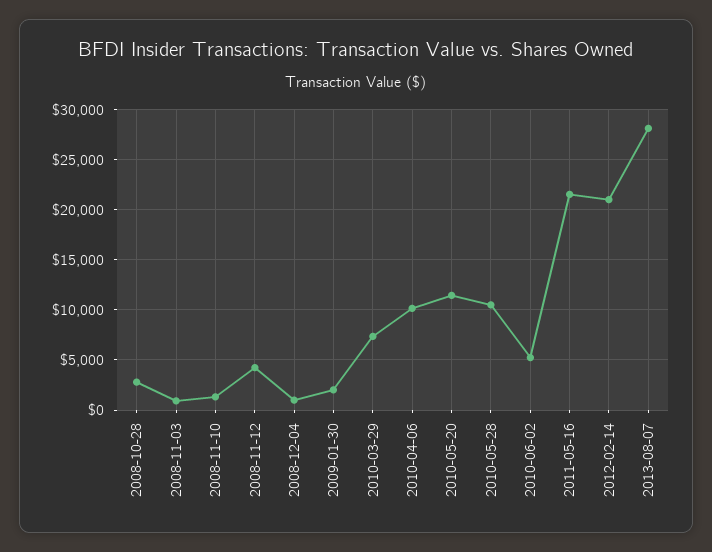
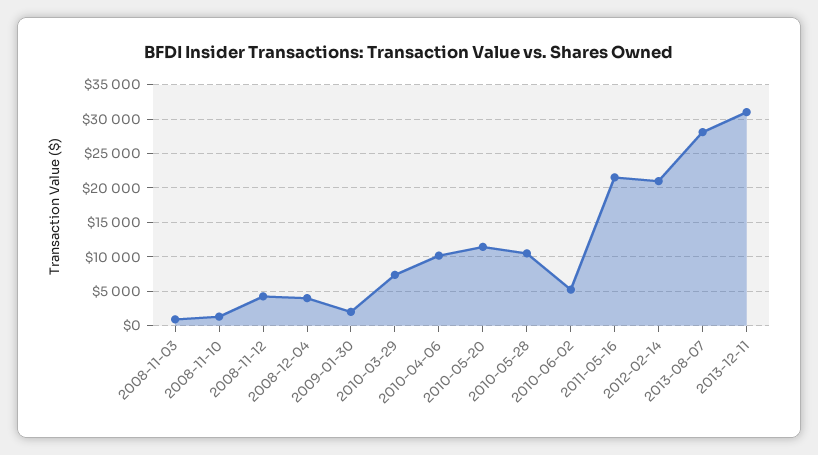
2008-10-28: 3000 -> none
2008-12-04: 1000 -> 4000
2013-12-11: none -> 31000

